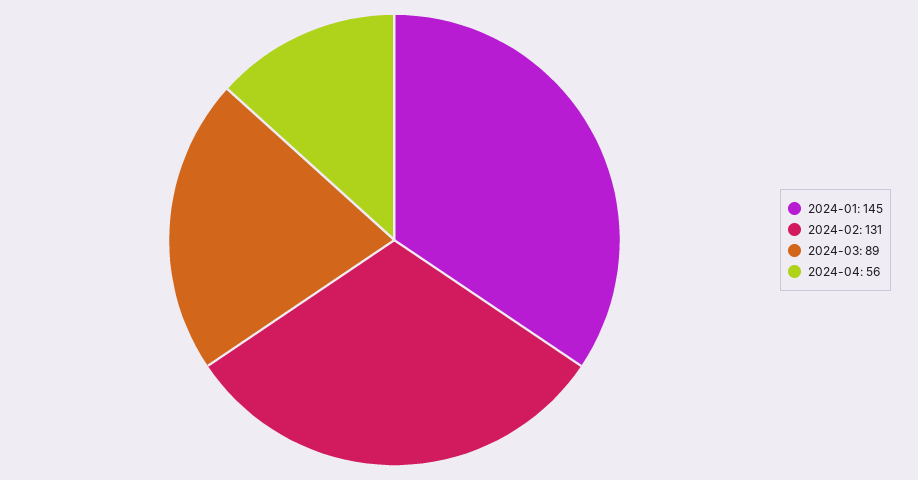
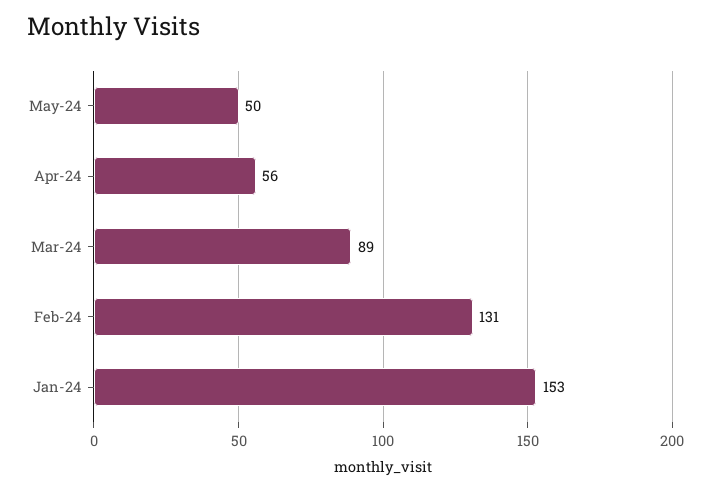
2024-01: 145 -> 153
May-24: none -> 50

